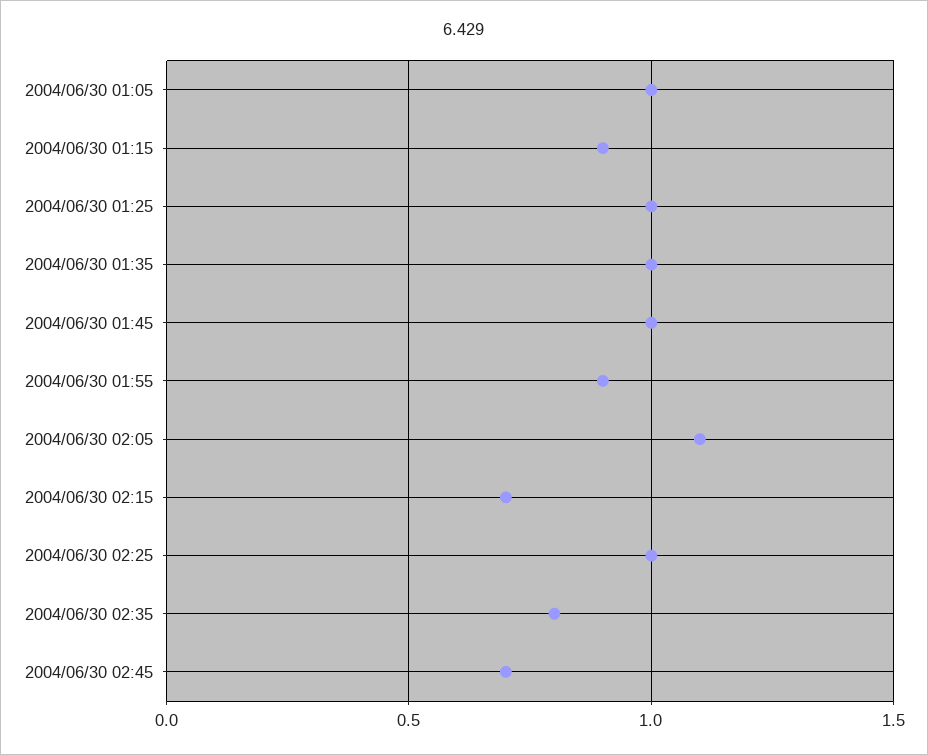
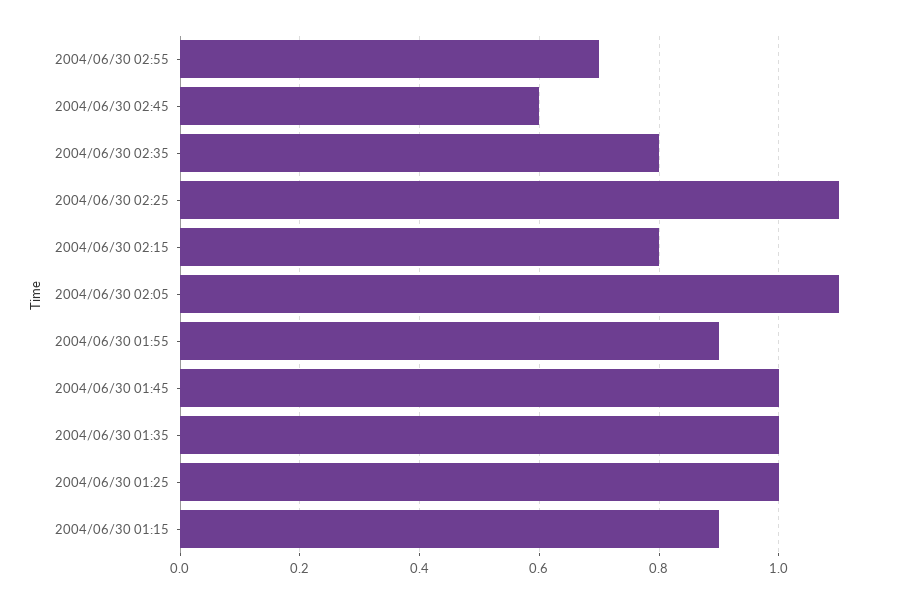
2004/06/30 01:05: 1 -> none
2004/06/30 02:15: 0.7 -> 0.8
2004/06/30 02:25: 1 -> 1.1
2004/06/30 02:45: 0.7 -> 0.6
2004/06/30 02:55: none -> 0.7

